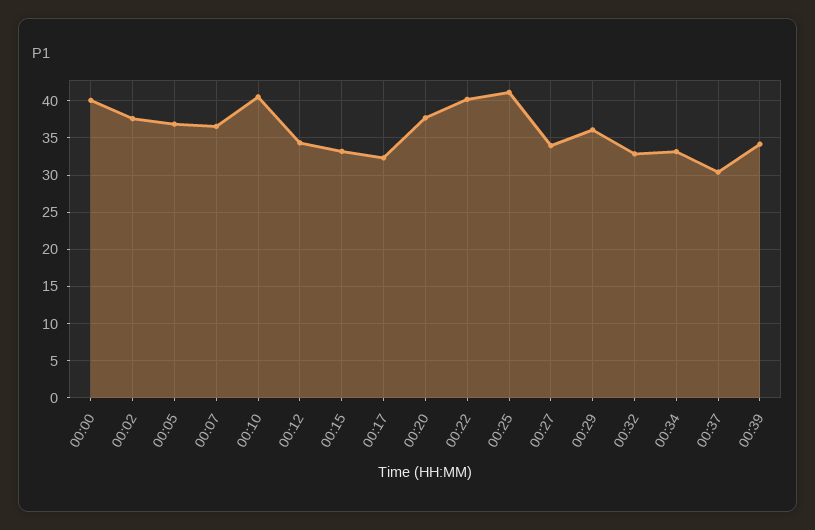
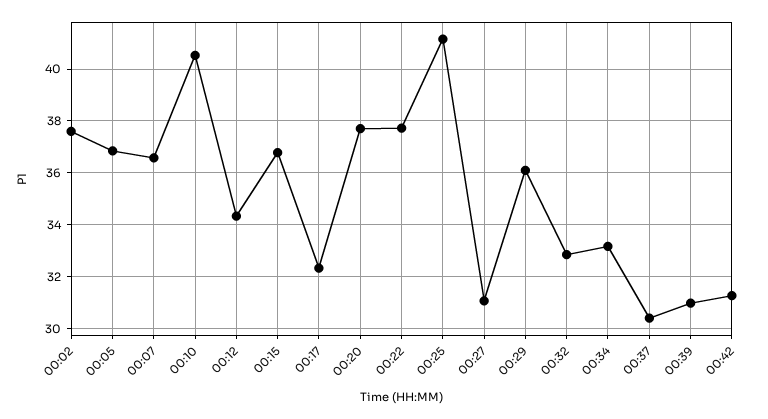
00:00: 40 -> none
00:15: 33 -> 36.75
00:22: 40 -> 37.75
00:27: 34 -> 31
00:39: 34 -> 31
00:42: none -> 31.25

